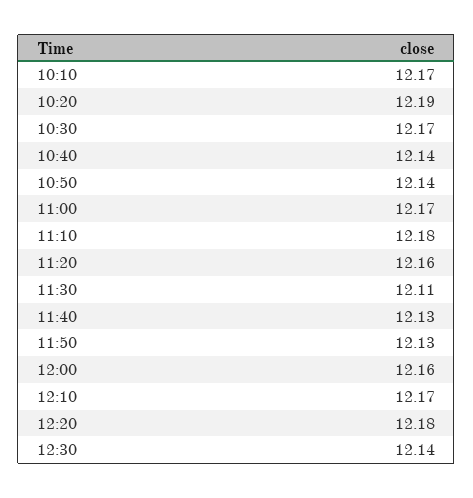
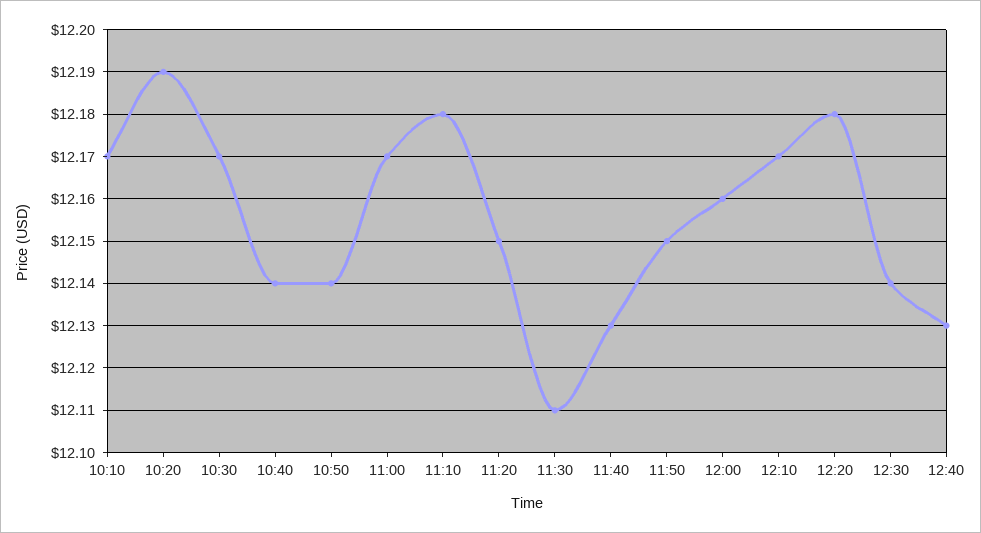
11:20: 12.16 -> 12.15
11:50: 12.13 -> 12.15
12:40: none -> 12.13

